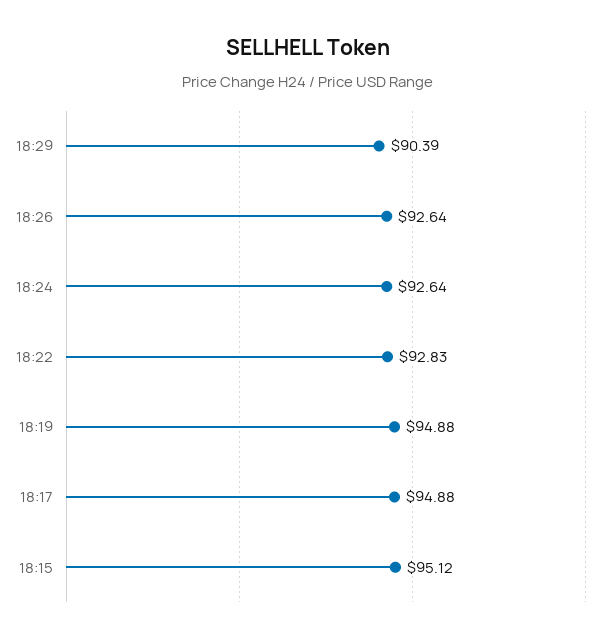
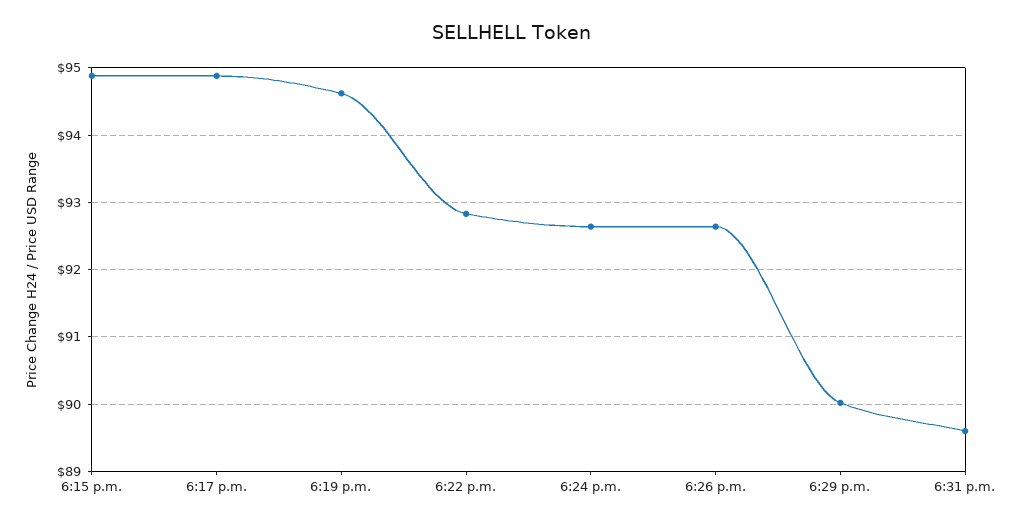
18:29: 90.39 -> 90
18:19: 94.88 -> 94.6
18:15: 95.12 -> 94.9
6:31 p.m.: none -> 89.6

